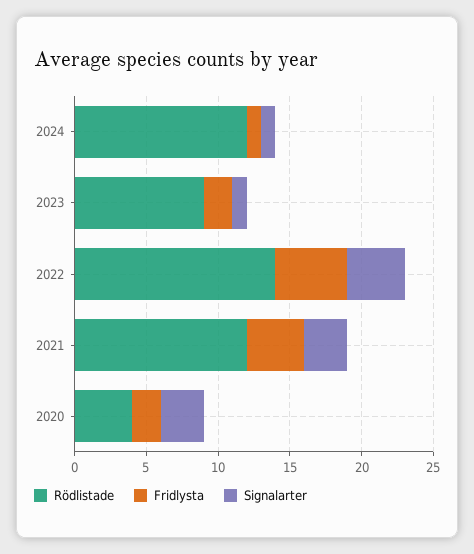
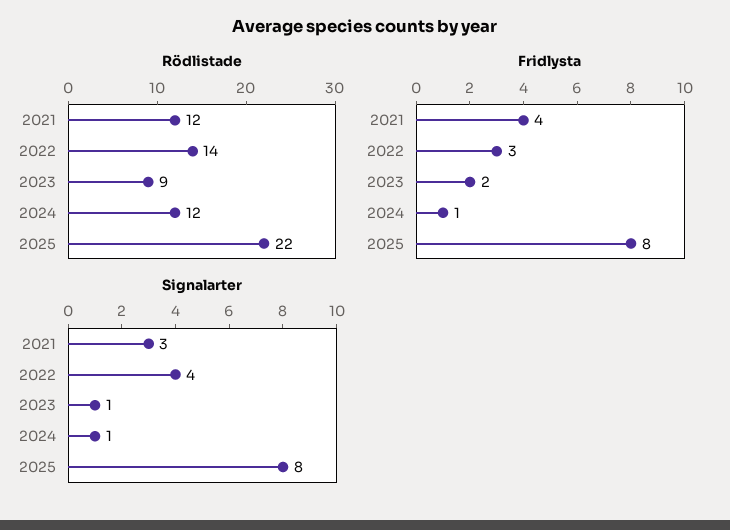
Fridlysta, 2022: 5 -> 3
Rödlistade, 2020: 4 -> none
Fridlysta, 2020: 2 -> none
Signalarter, 2020: 3 -> none
Rödlistade, 2025: none -> 22
Fridlysta, 2025: none -> 8
Signalarter, 2025: none -> 8

